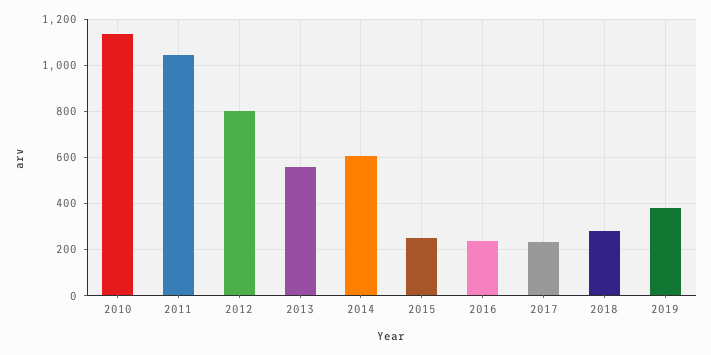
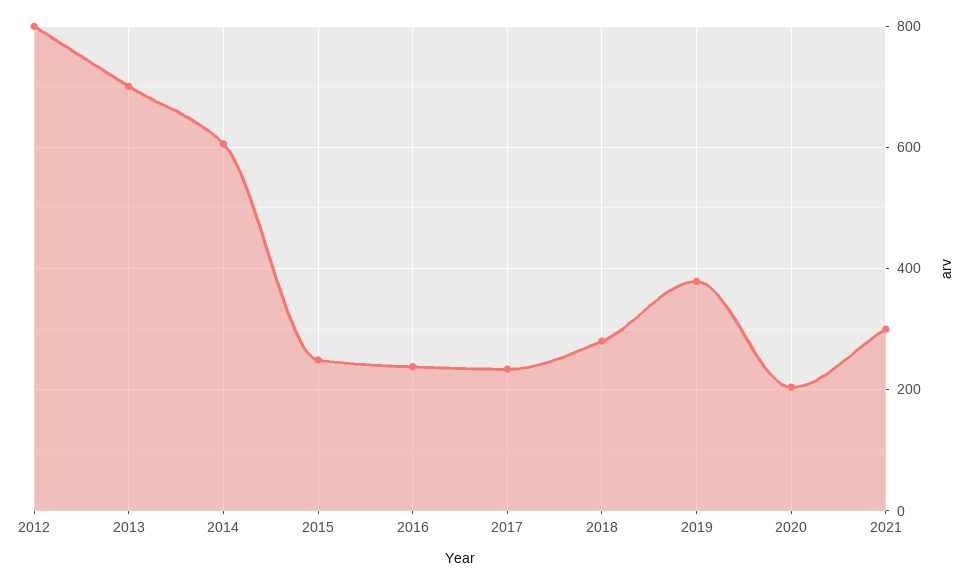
2010: 1150 -> none
2011: 1050 -> none
2013: 550 -> 700
2020: none -> 200
2021: none -> 300

